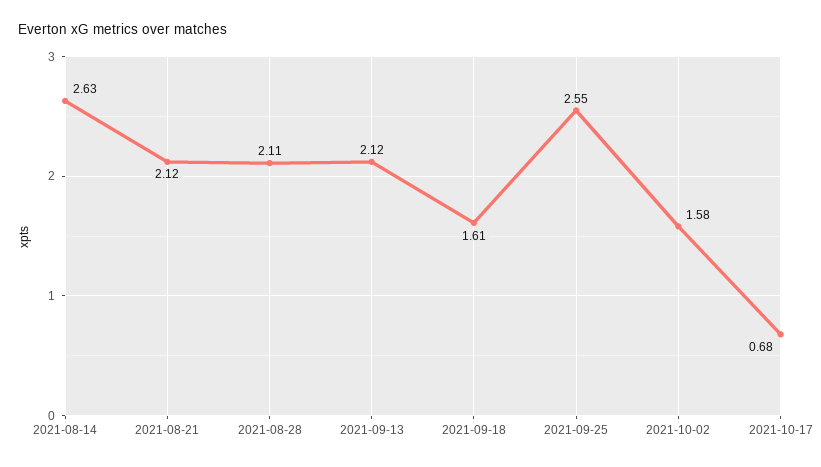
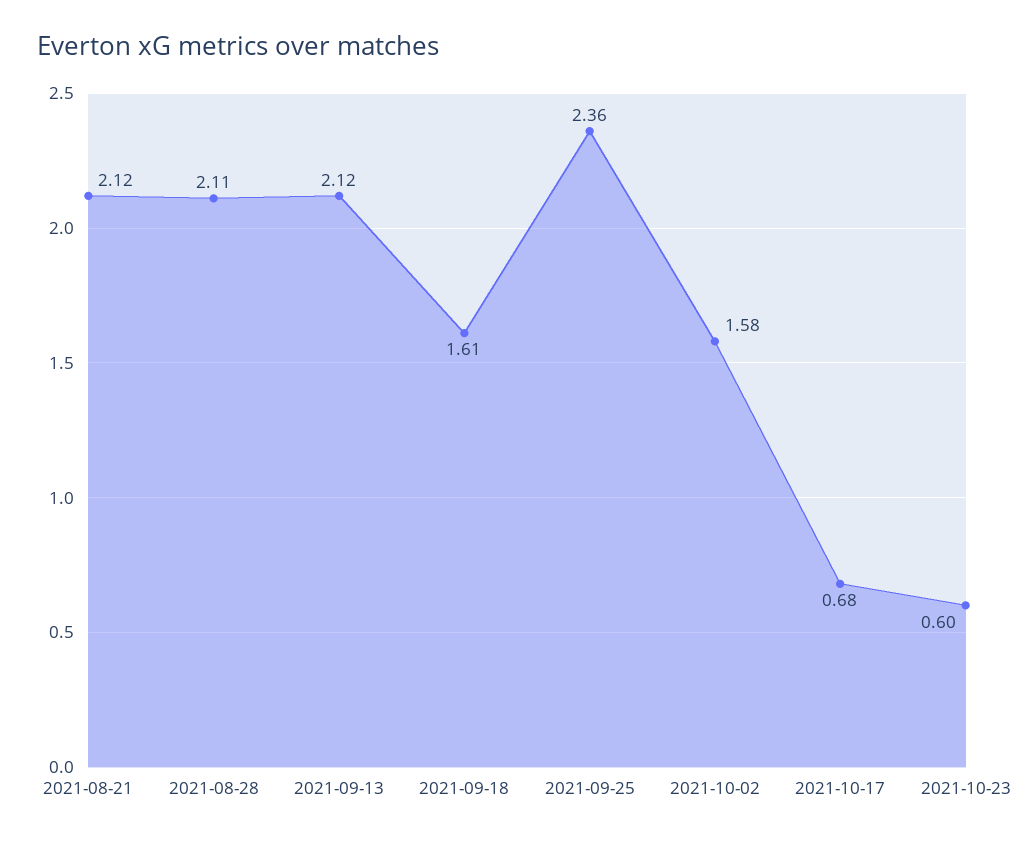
2021-08-14: 2.63 -> none
2021-09-25: 2.55 -> 2.36
2021-10-23: none -> 0.6

